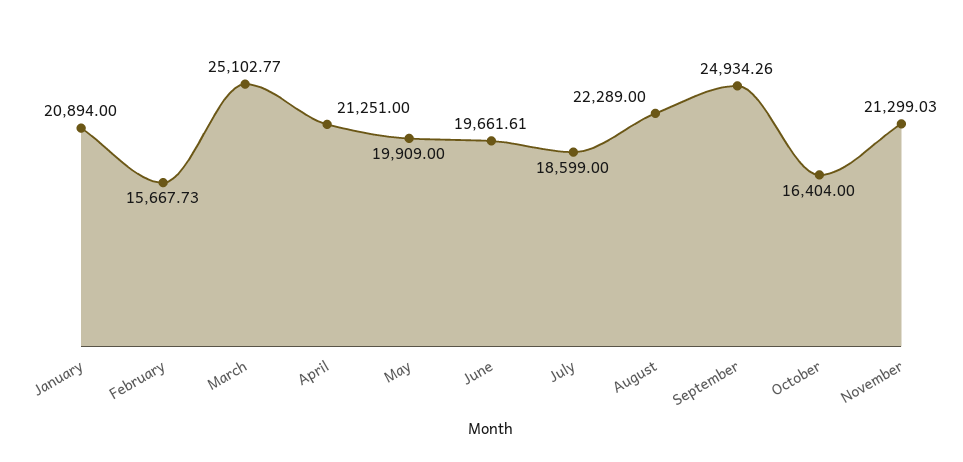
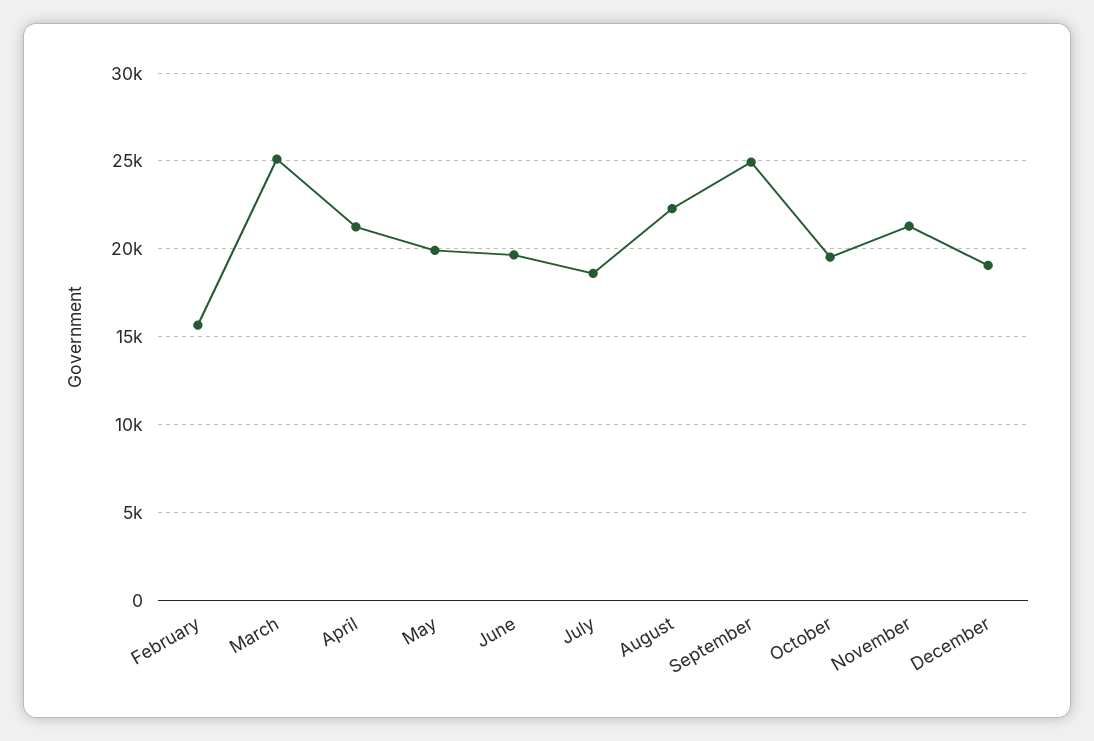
January: 20894 -> none
October: 16404 -> 19500
December: none -> 19000

